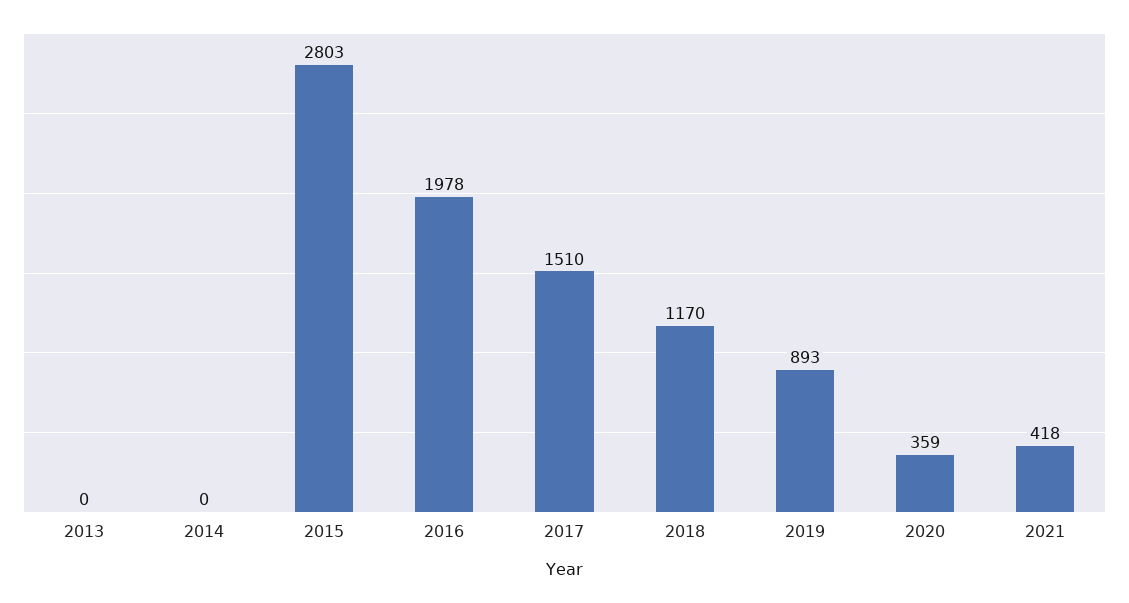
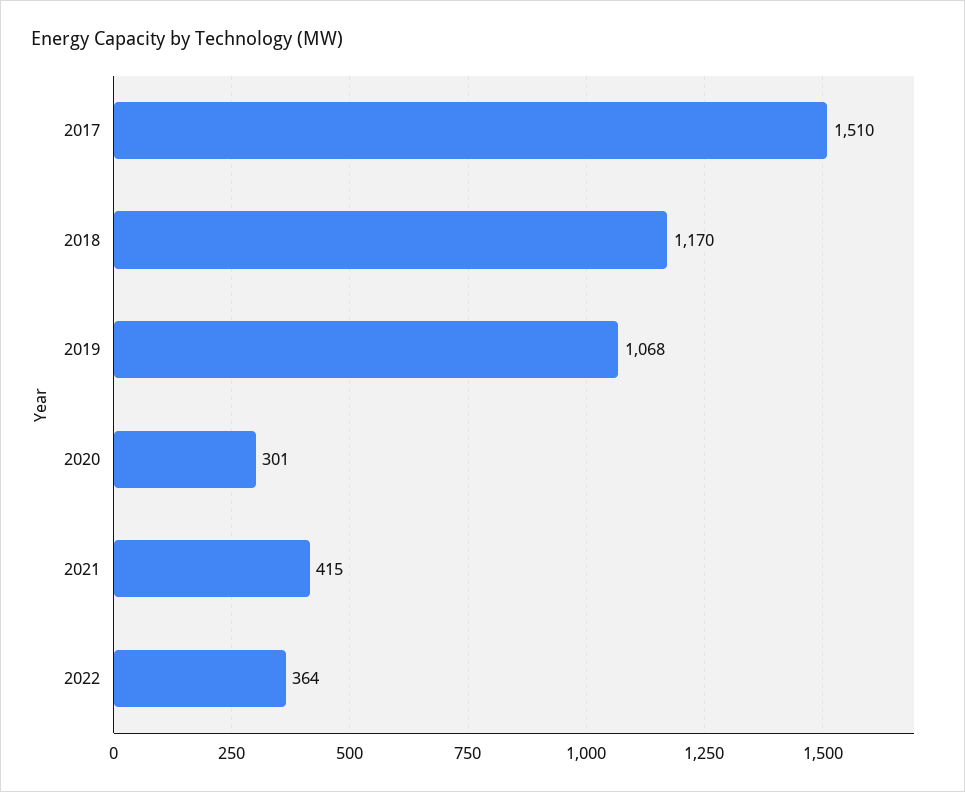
2013: 0 -> none
2014: 0 -> none
2015: 2803 -> none
2016: 1978 -> none
2019: 893 -> 1068
2020: 359 -> 301
2021: 418 -> 415
2022: none -> 364

